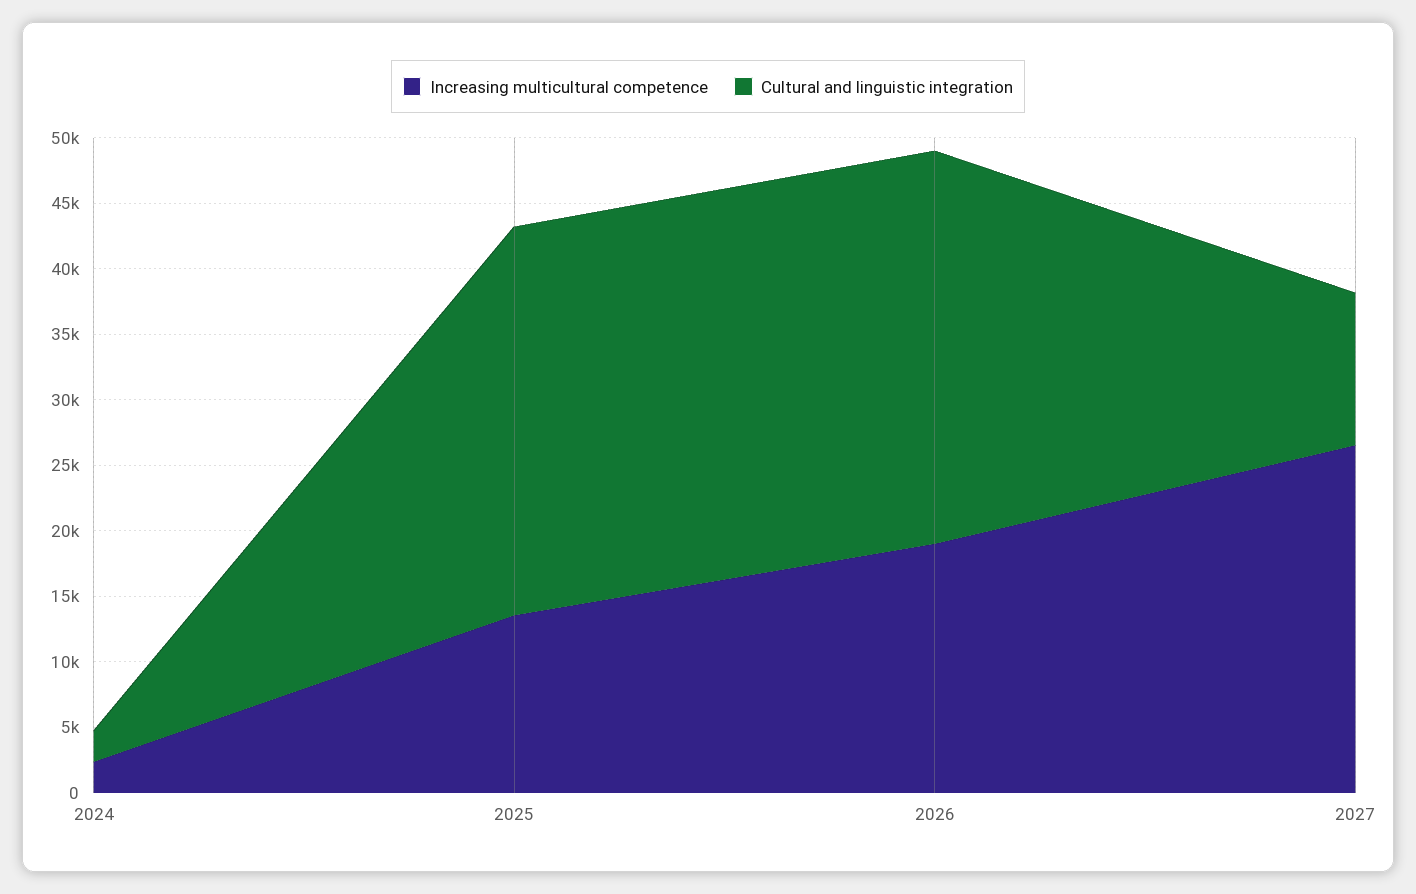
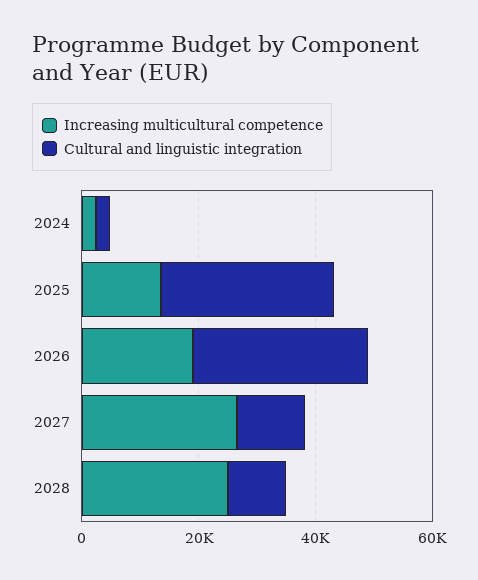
Increasing multicultural competence, 2028: none -> 25000
Cultural and linguistic integration, 2028: none -> 10000

